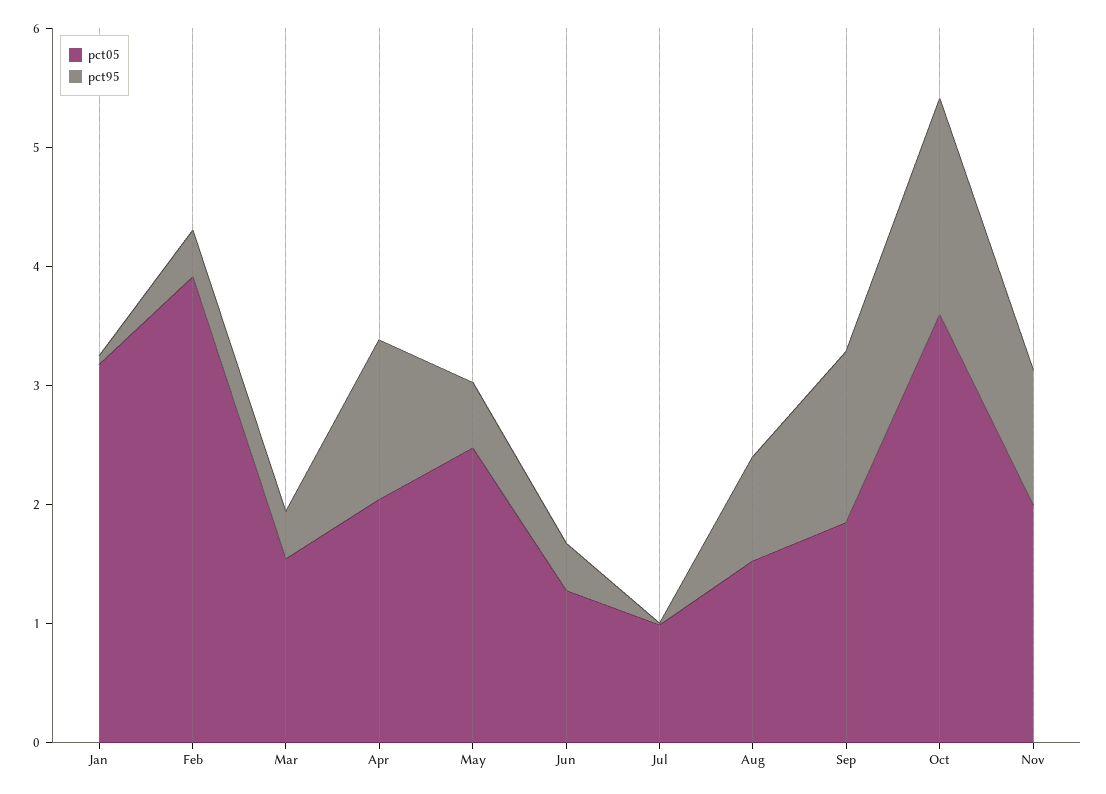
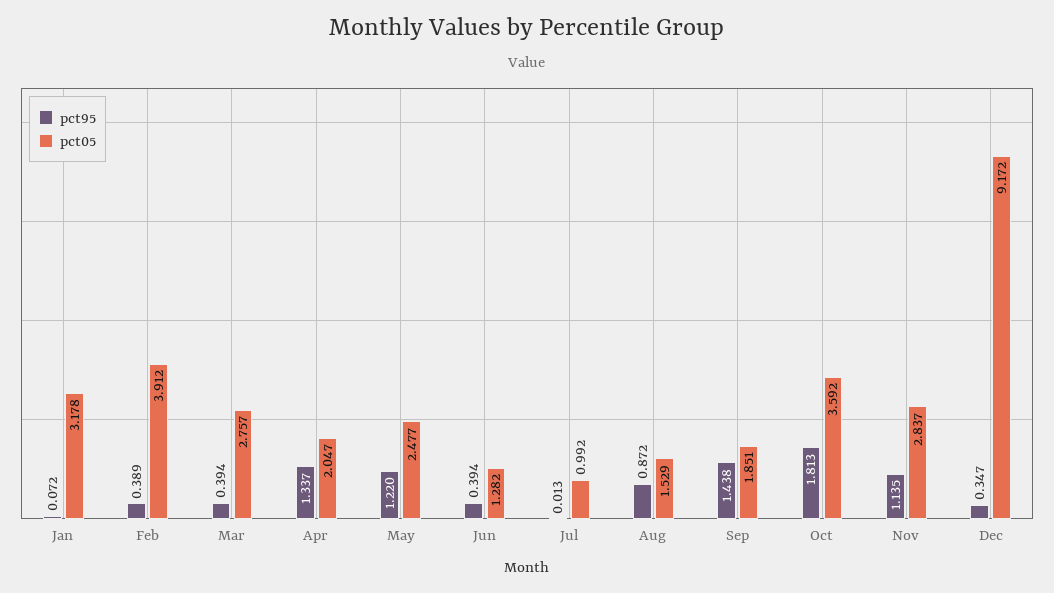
pct05, Mar: 1.6 -> 2.757
pct95, May: 0.6 -> 1.22
pct05, Nov: 2 -> 2.837
pct95, Dec: none -> 0.347
pct05, Dec: none -> 9.172

